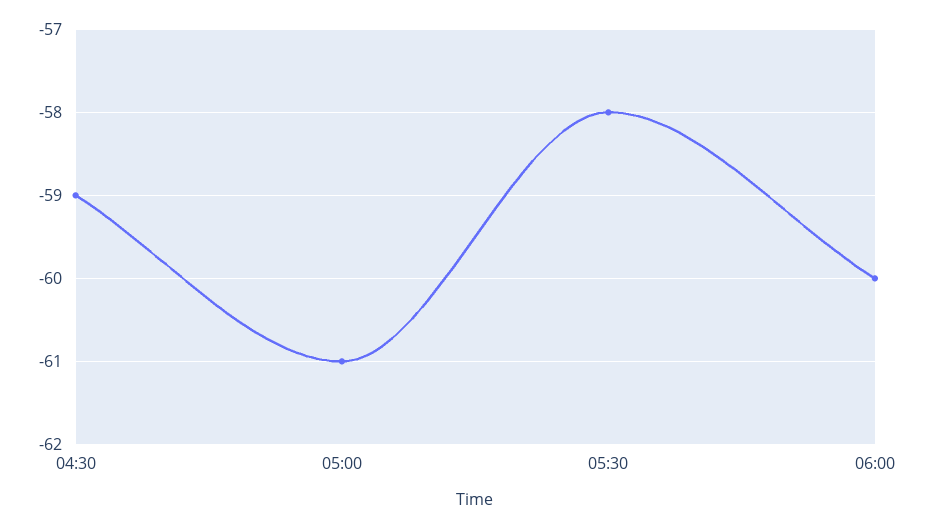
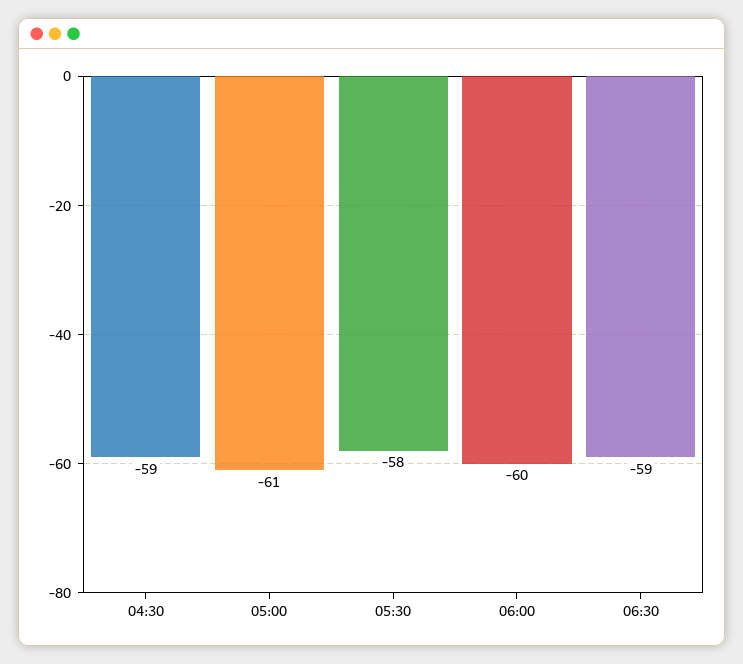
06:30: none -> -59

